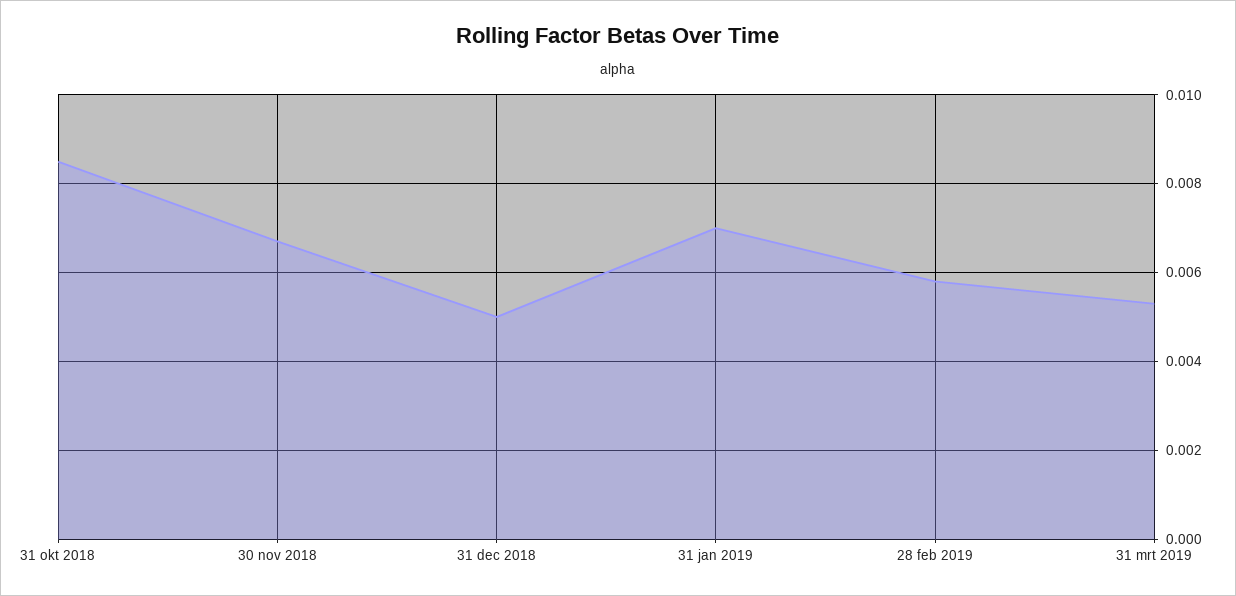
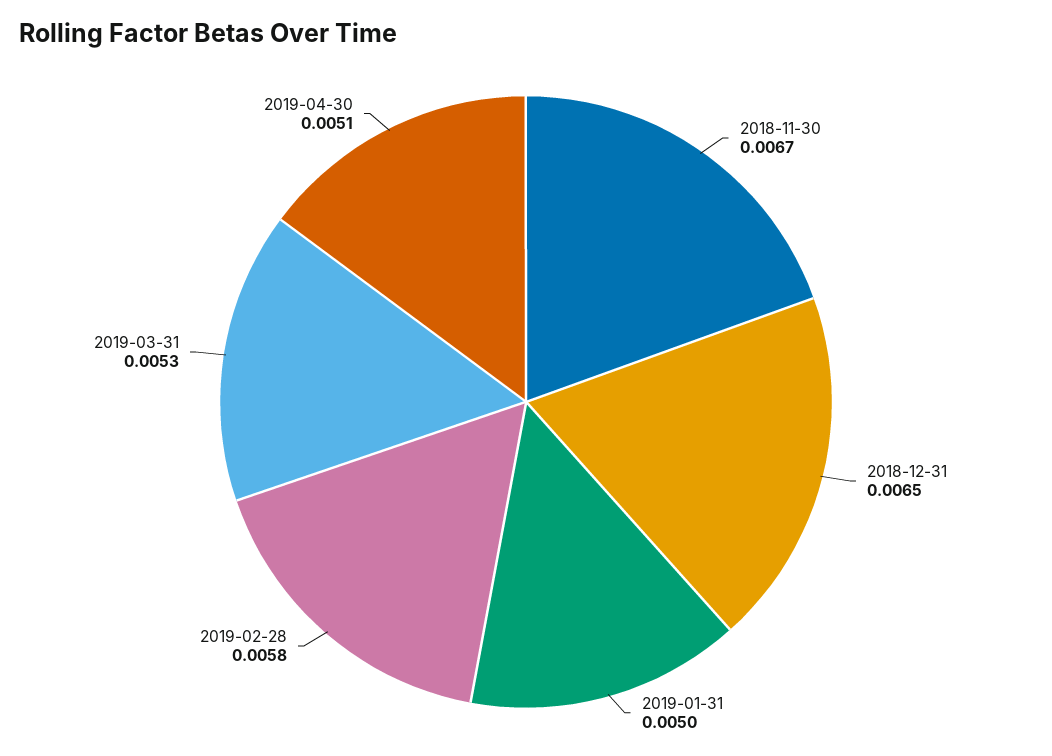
31 okt 2018: 0.0085 -> none
31 dec 2018: 0.005 -> 0.0065
31 jan 2019: 0.007 -> 0.005
2019-04-30: none -> 0.0051

